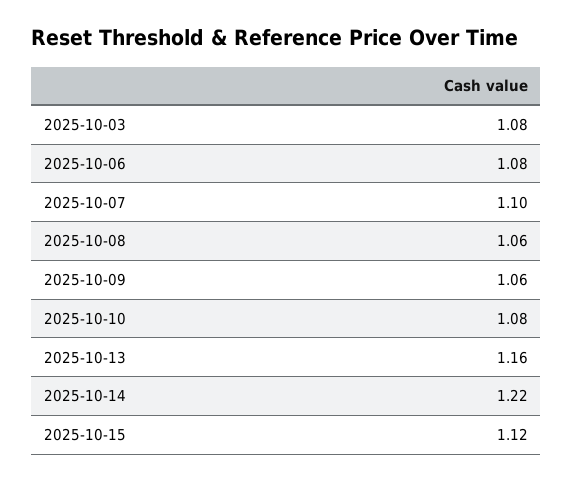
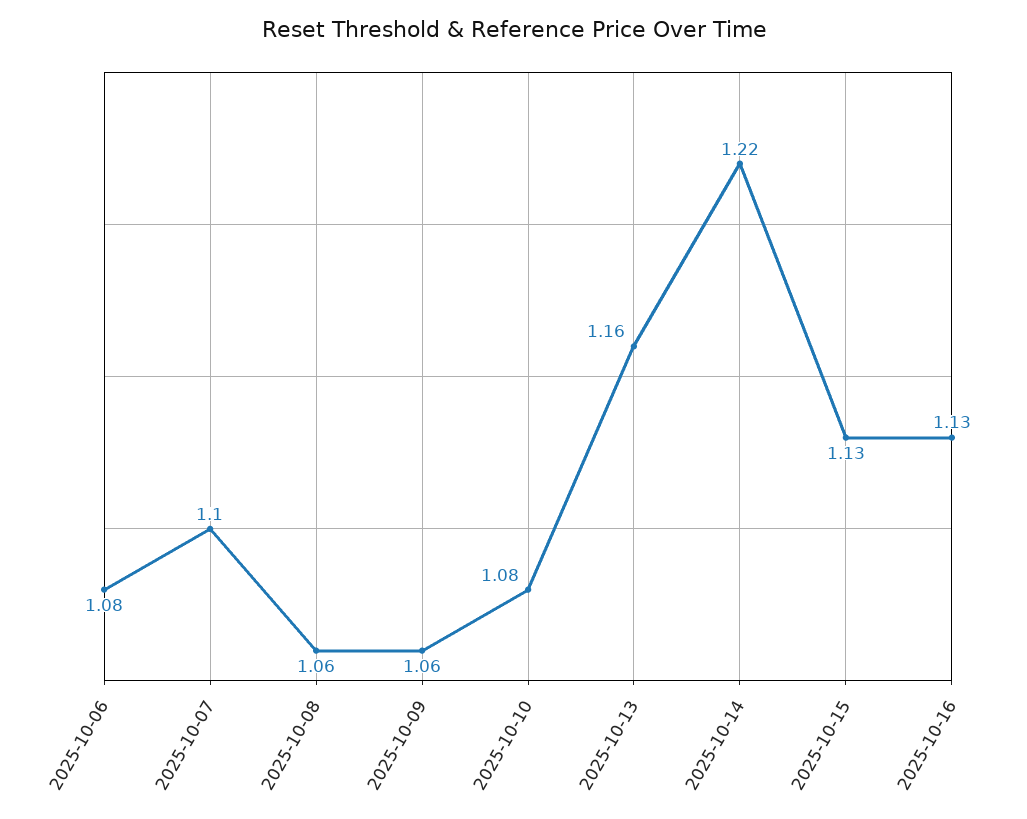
2025-10-03: 1.08 -> none
2025-10-15: 1.12 -> 1.13
2025-10-16: none -> 1.13

